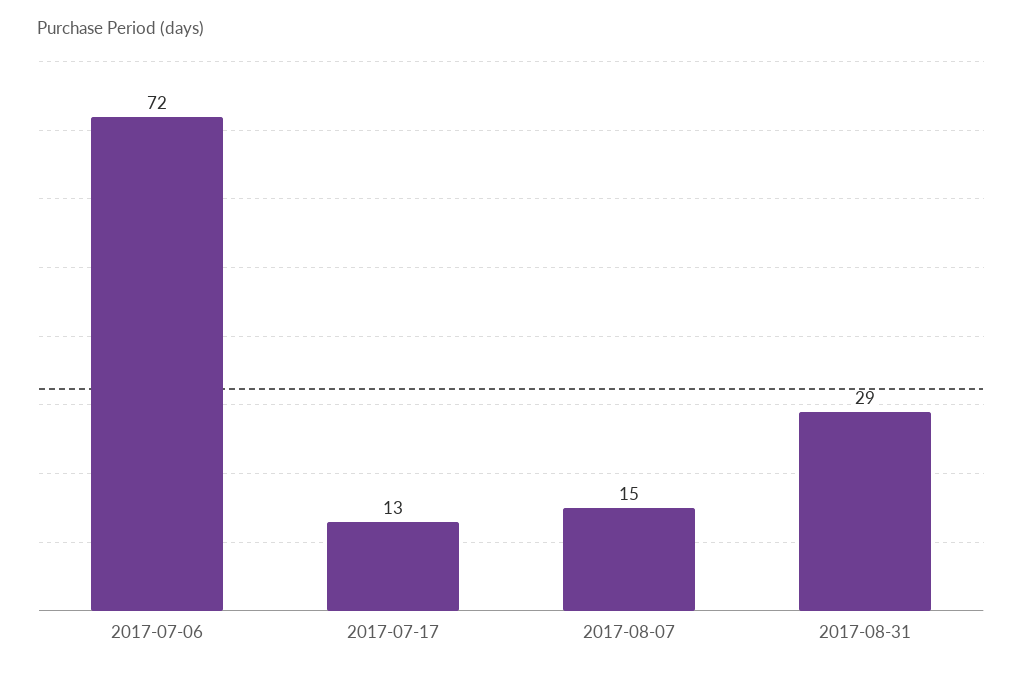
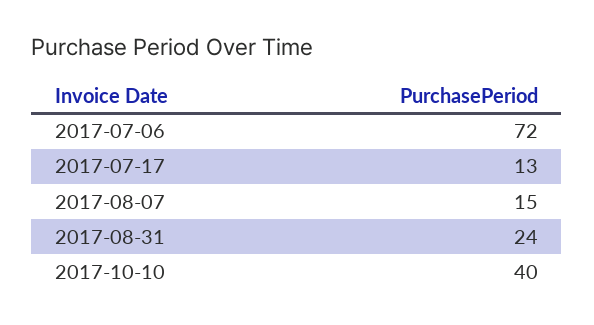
2017-08-31: 29 -> 24
2017-10-10: none -> 40

